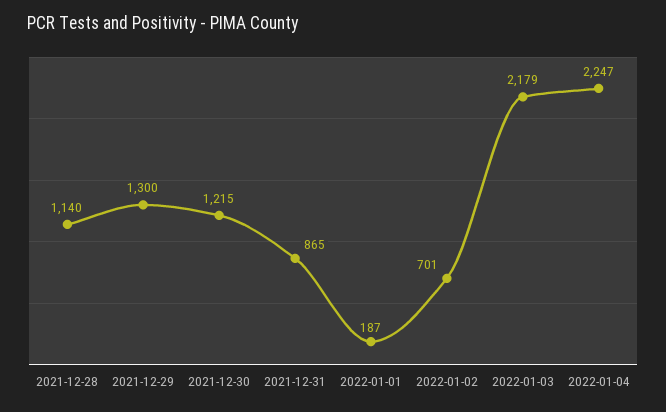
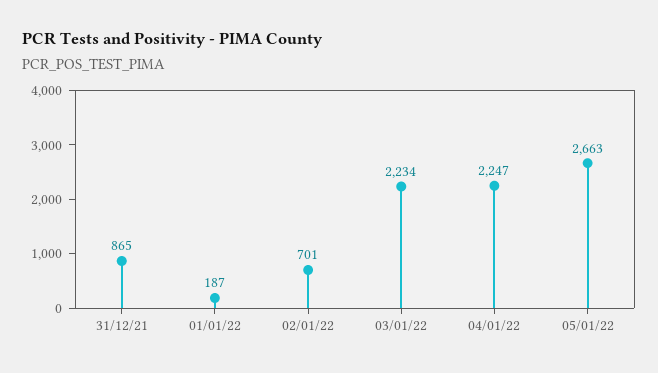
2021-12-28: 1140 -> none
2021-12-29: 1300 -> none
2021-12-30: 1215 -> none
2022-01-03: 2179 -> 2234
05/01/22: none -> 2663

